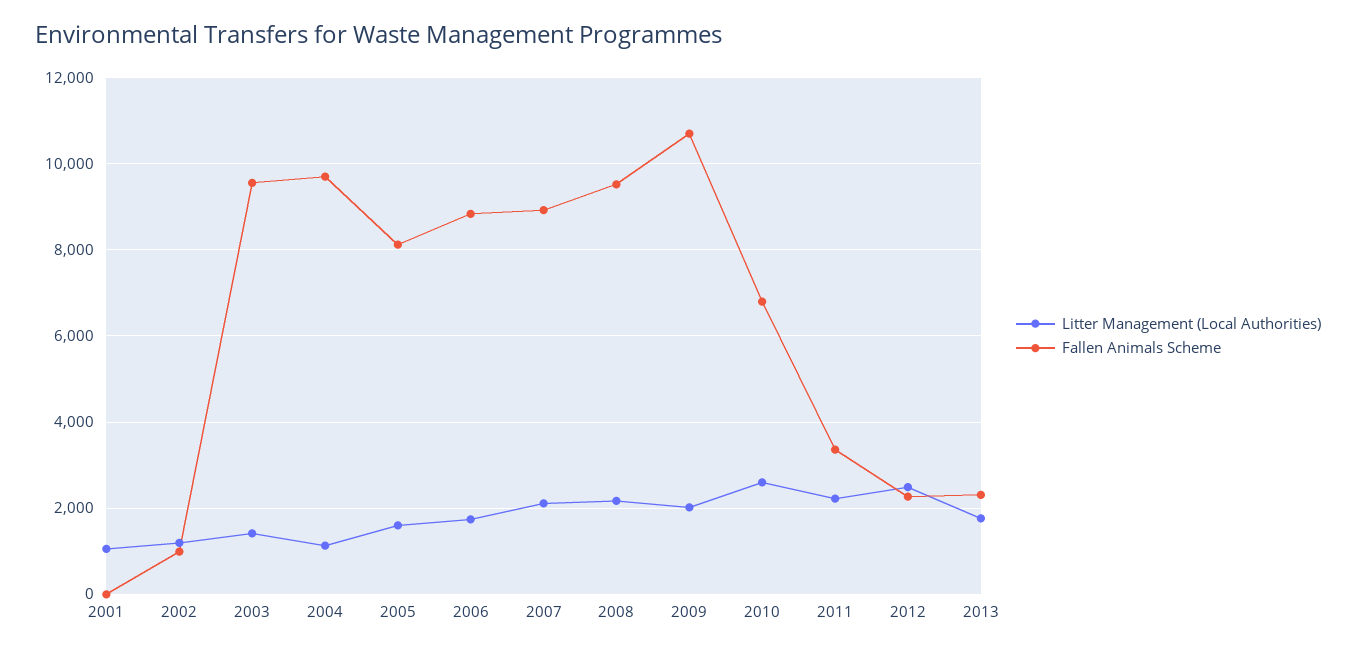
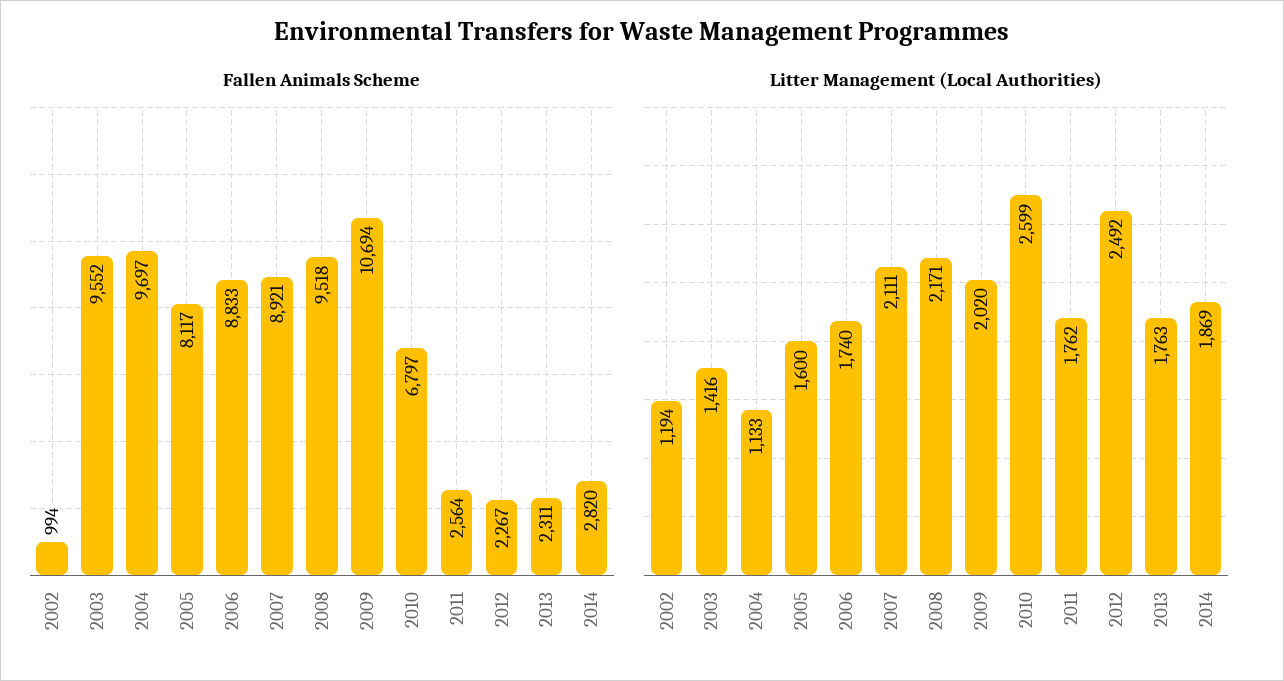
Litter Management (Local Authorities), 2001: 1000 -> none
Fallen Animals Scheme, 2001: 0 -> none
Litter Management (Local Authorities), 2011: 2200 -> 1762
Fallen Animals Scheme, 2011: 3400 -> 2564
Fallen Animals Scheme, 2014: none -> 2820
Litter Management (Local Authorities), 2014: none -> 1869

